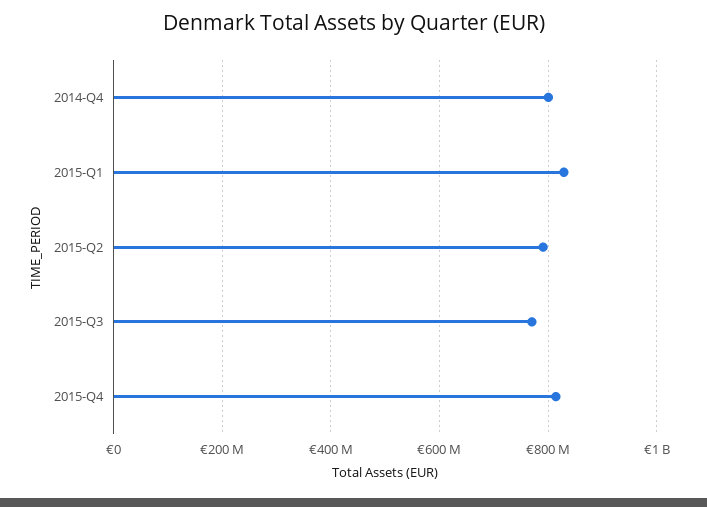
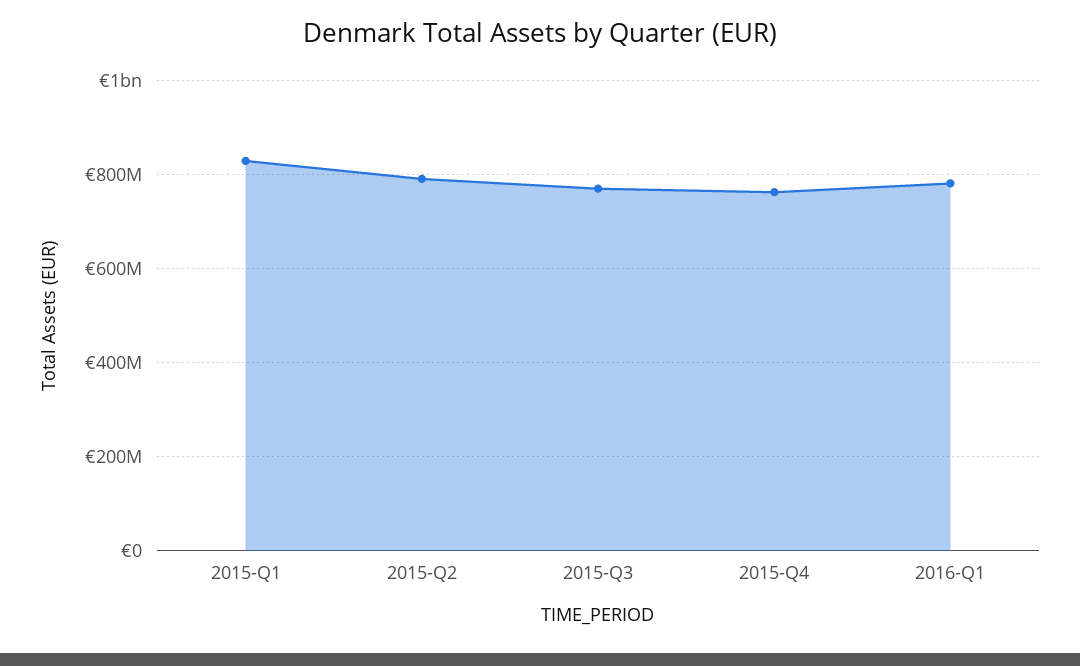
2014-Q4: 800000000 -> none
2015-Q4: 820000000 -> 760000000
2016-Q1: none -> 780000000

